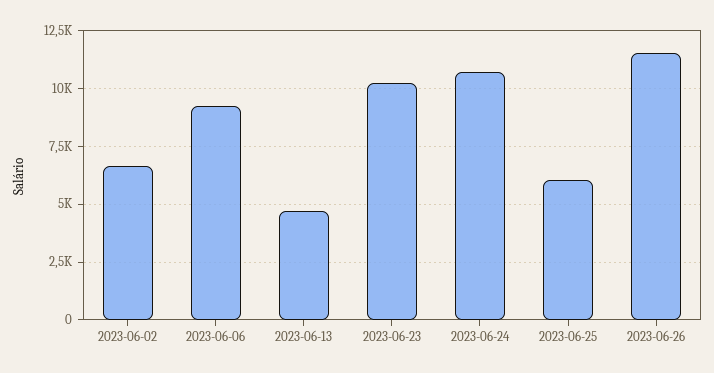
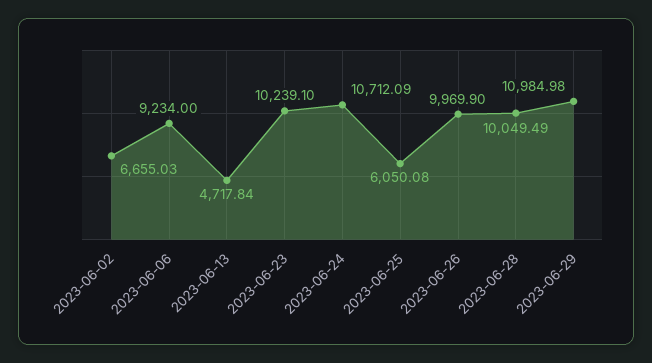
2023-06-26: 11500 -> 9969.9
2023-06-28: none -> 10049.49
2023-06-29: none -> 10984.98

